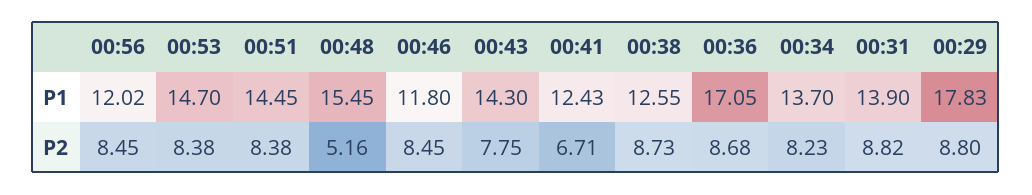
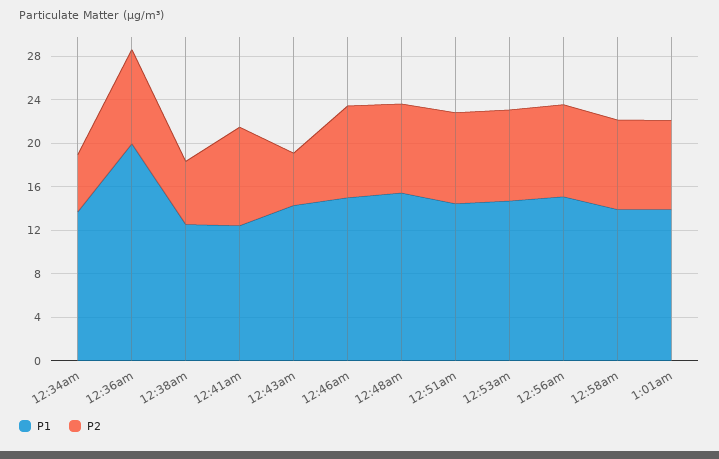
P1, 00:56: 12.02 -> 15
P1, 00:46: 11.8 -> 15
P1, 00:36: 17.05 -> 20
P1, 00:31: 13.9 -> none
P1, 00:29: 17.83 -> none
P2, 00:48: 5.16 -> 8
P2, 00:43: 7.75 -> 5
P2, 00:41: 6.71 -> 9
P2, 00:38: 8.73 -> 6
P2, 00:34: 8.23 -> 5
P2, 00:31: 8.82 -> none
P2, 00:29: 8.8 -> none
P1, 12:58am: none -> 14
P2, 12:58am: none -> 8
P1, 1:01am: none -> 14
P2, 1:01am: none -> 8

